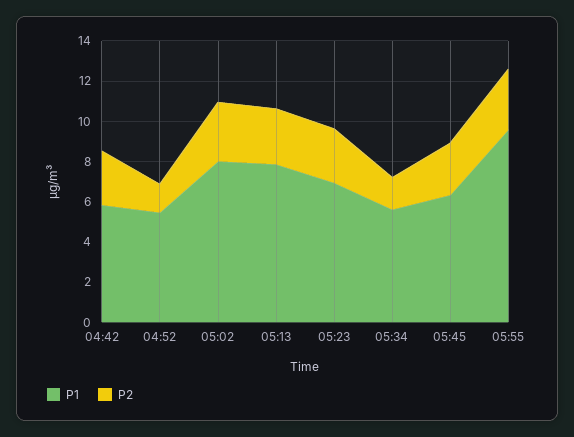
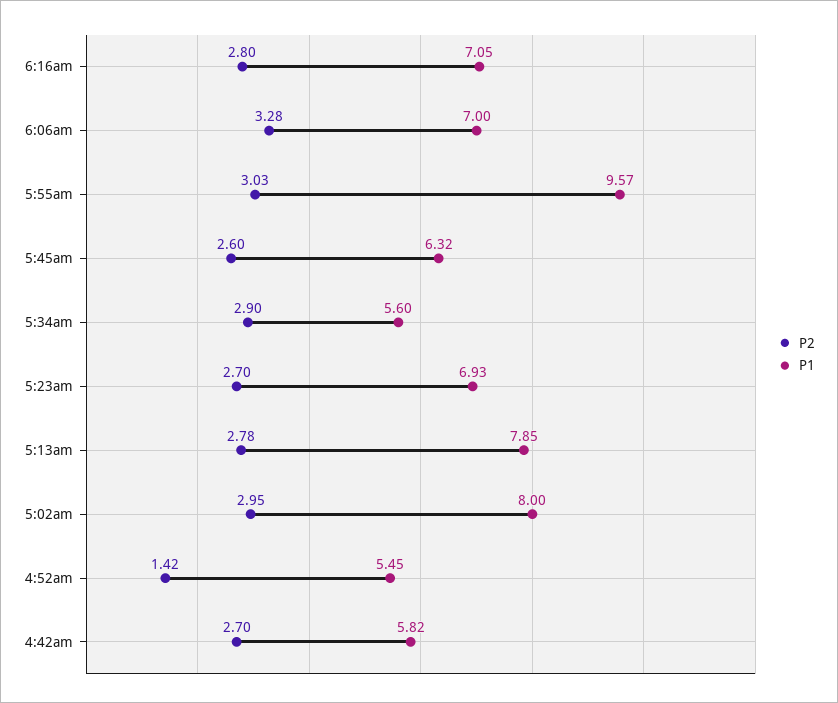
P2, 05:34: 1.5 -> 2.9
P2, 6:16am: none -> 2.8
P1, 6:16am: none -> 7.05
P2, 6:06am: none -> 3.28
P1, 6:06am: none -> 7

